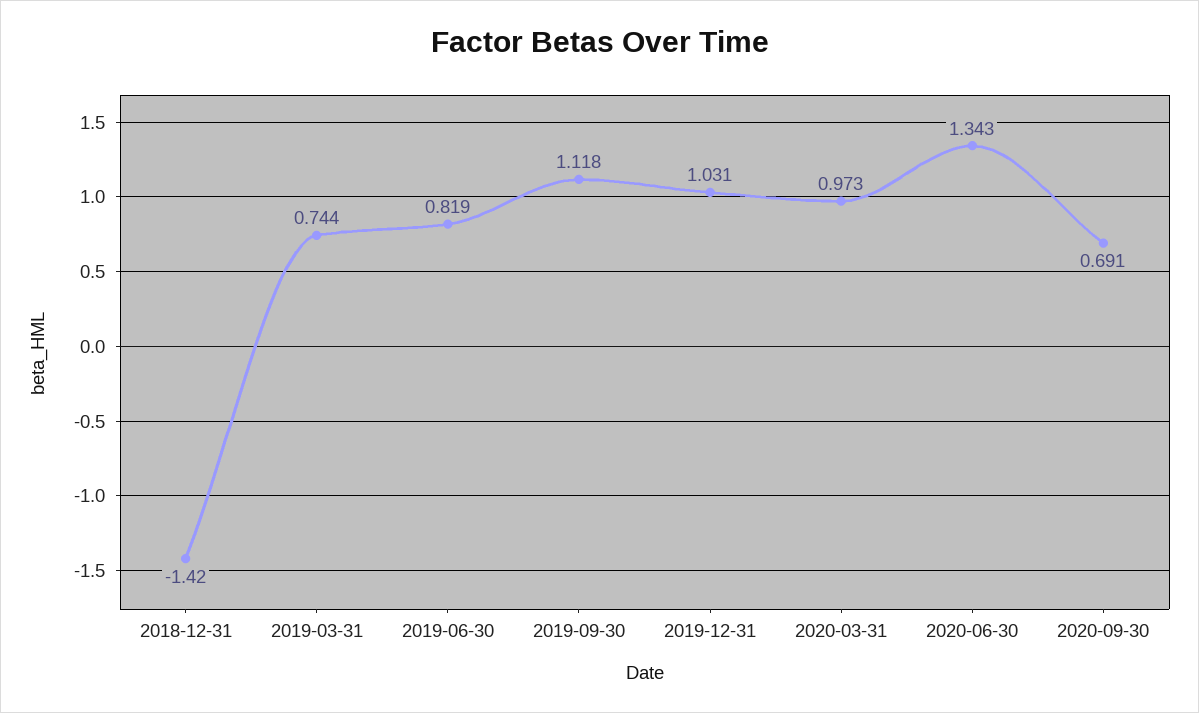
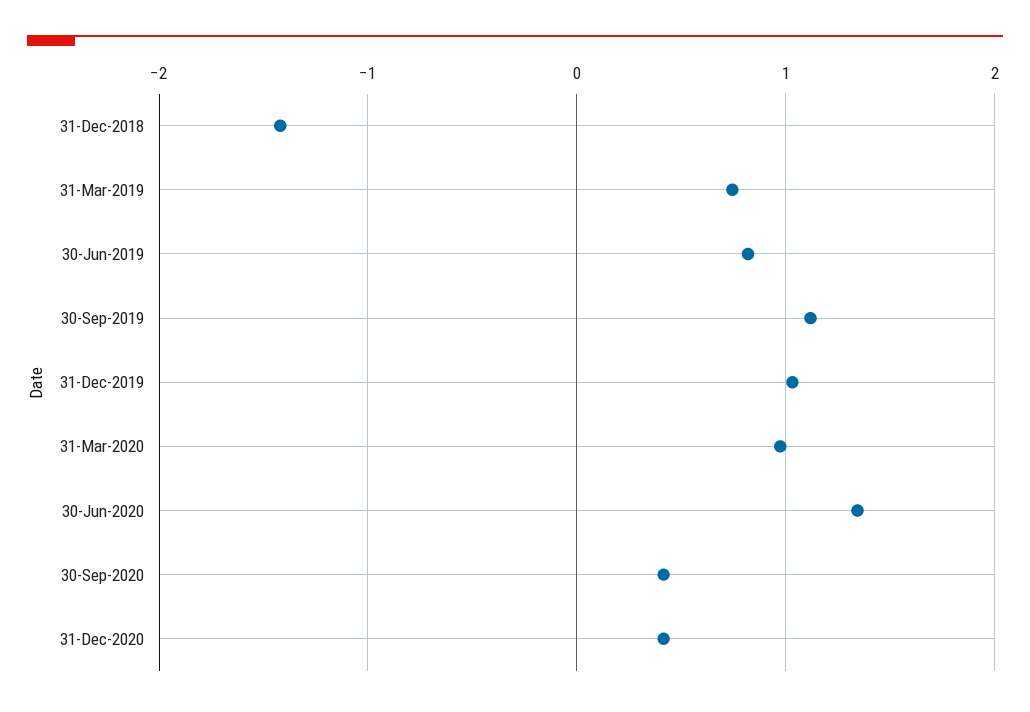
2020-09-30: 0.691 -> 0.4
31-Dec-2020: none -> 0.4

